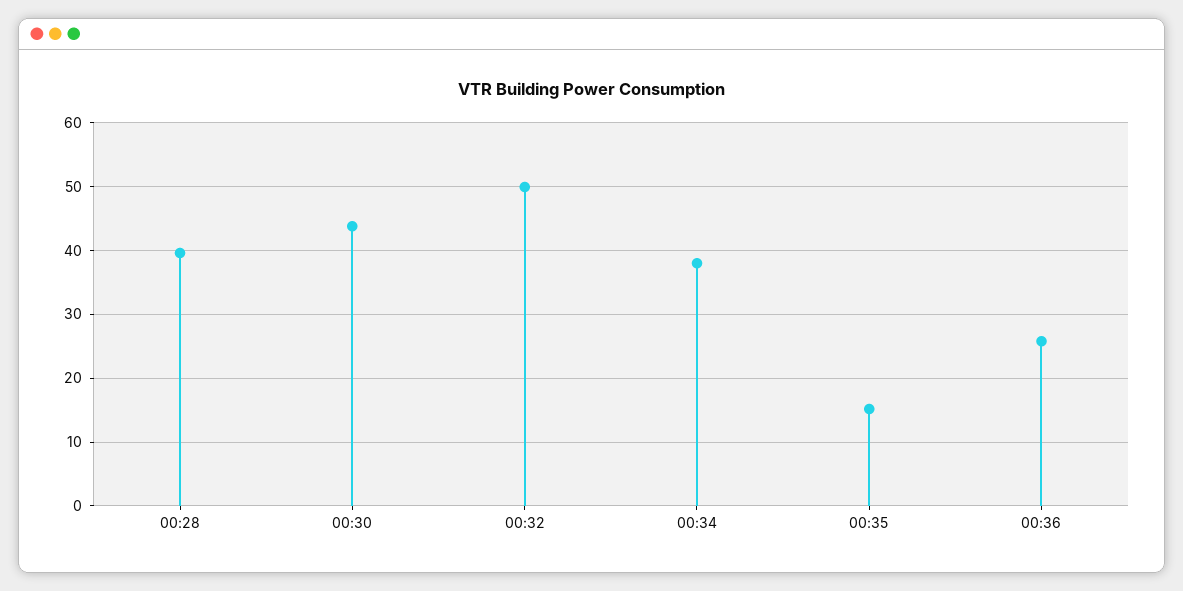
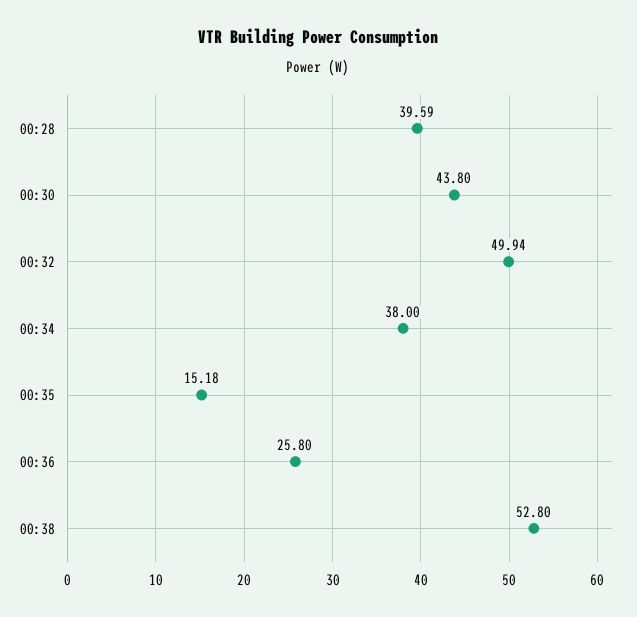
00:38: none -> 52.8

